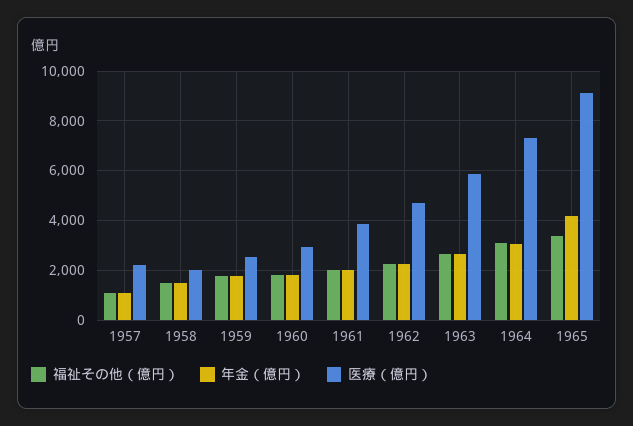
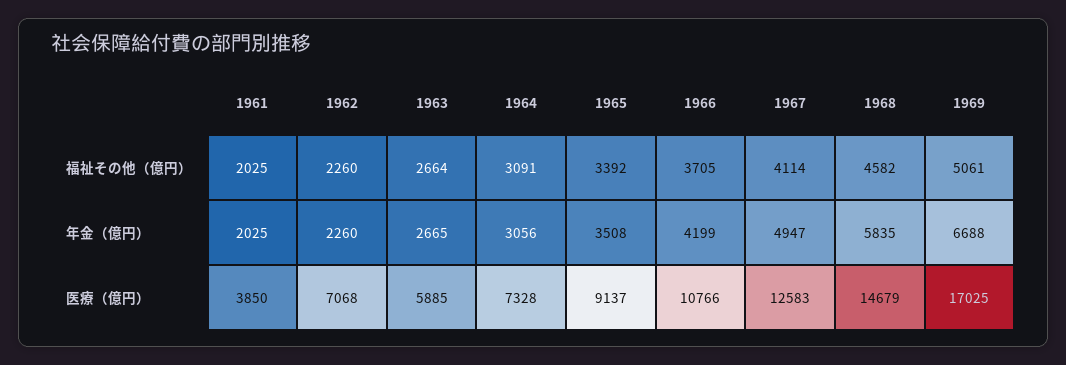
福祉その他（億円）, 1957: 1000 -> none
年金（億円）, 1957: 1000 -> none
医療（億円）, 1957: 2250 -> none
福祉その他（億円）, 1958: 1500 -> none
年金（億円）, 1958: 1500 -> none
医療（億円）, 1958: 2000 -> none
福祉その他（億円）, 1959: 1750 -> none
年金（億円）, 1959: 1750 -> none
医療（億円）, 1959: 2500 -> none
福祉その他（億円）, 1960: 1750 -> none
年金（億円）, 1960: 1750 -> none
医療（億円）, 1960: 3000 -> none
医療（億円）, 1962: 4750 -> 7068
年金（億円）, 1965: 4250 -> 3508
福祉その他（億円）, 1966: none -> 3705
福祉その他（億円）, 1967: none -> 4114
福祉その他（億円）, 1968: none -> 4582
福祉その他（億円）, 1969: none -> 5061
年金（億円）, 1966: none -> 4199
年金（億円）, 1967: none -> 4947
年金（億円）, 1968: none -> 5835
年金（億円）, 1969: none -> 6688
医療（億円）, 1966: none -> 10766
医療（億円）, 1967: none -> 12583
医療（億円）, 1968: none -> 14679
医療（億円）, 1969: none -> 17025

